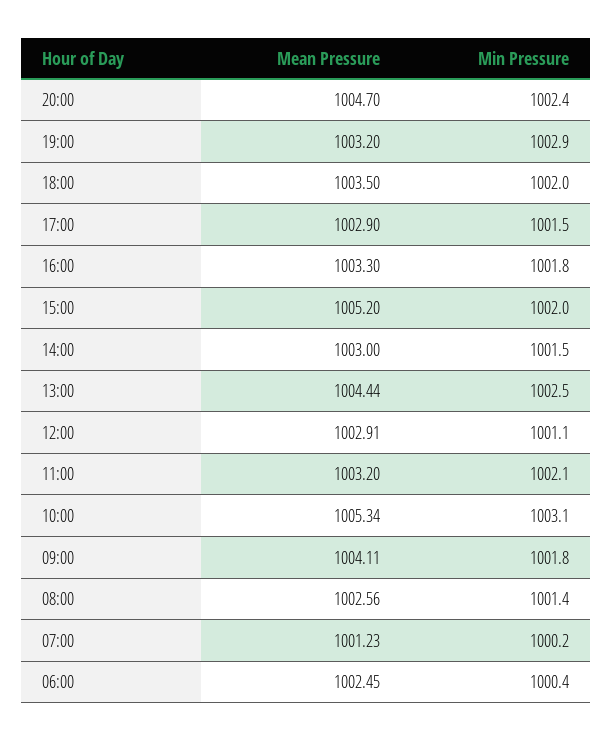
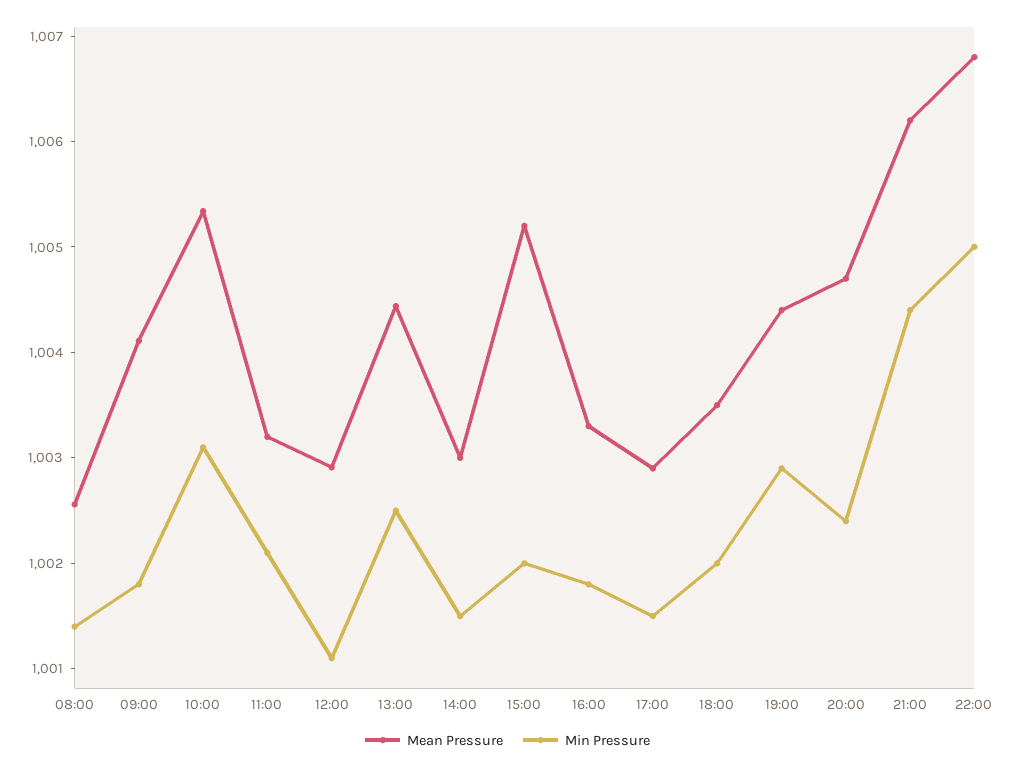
Mean Pressure, 19:00: 1003.2 -> 1004.4
Mean Pressure, 07:00: 1001.23 -> none
Min Pressure, 07:00: 1000.2 -> none
Mean Pressure, 06:00: 1002.45 -> none
Min Pressure, 06:00: 1000.4 -> none
Mean Pressure, 21:00: none -> 1006.2
Min Pressure, 21:00: none -> 1004.4
Mean Pressure, 22:00: none -> 1006.8
Min Pressure, 22:00: none -> 1005

